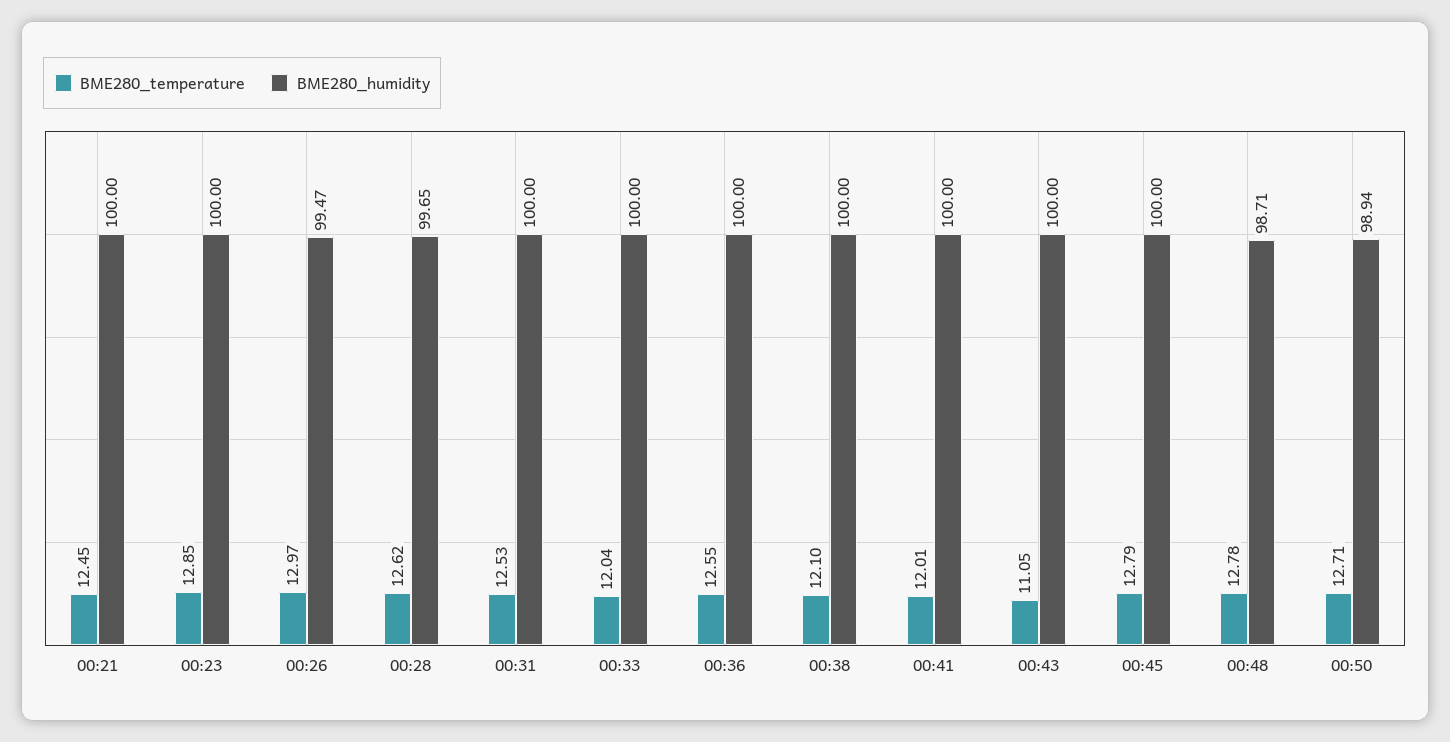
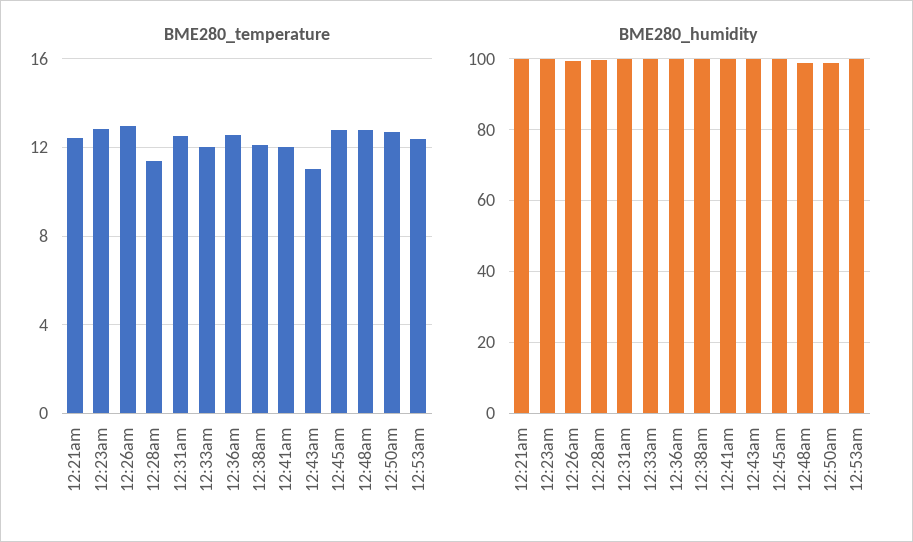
BME280_temperature, 00:28: 12.62 -> 11.5
BME280_temperature, 12:53am: none -> 12.5
BME280_humidity, 12:53am: none -> 100

